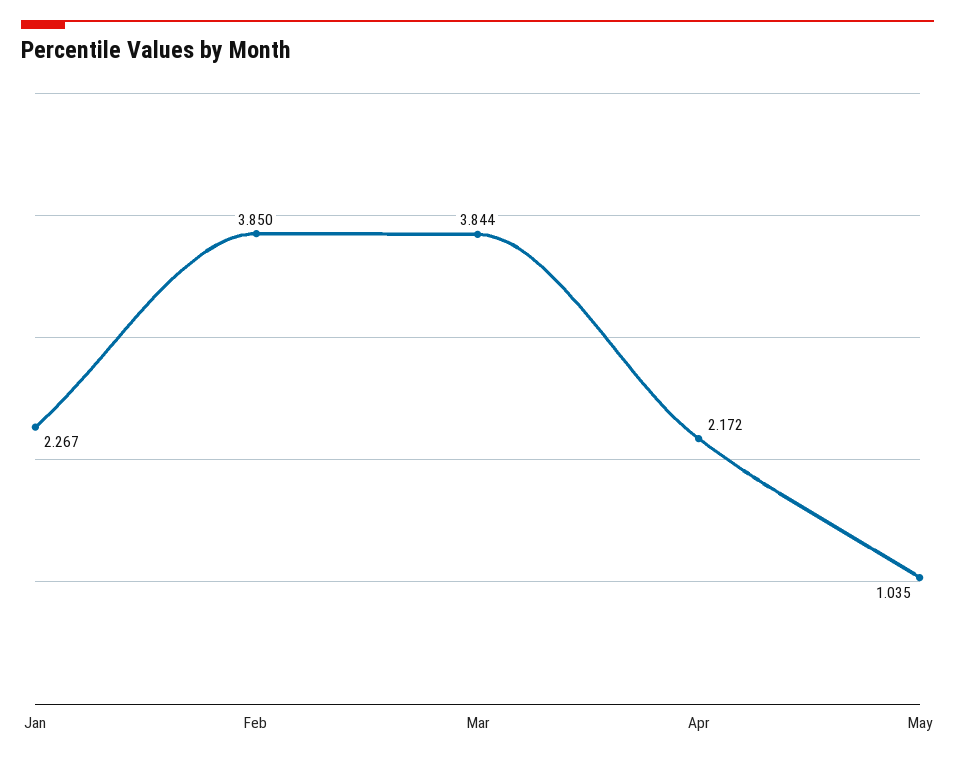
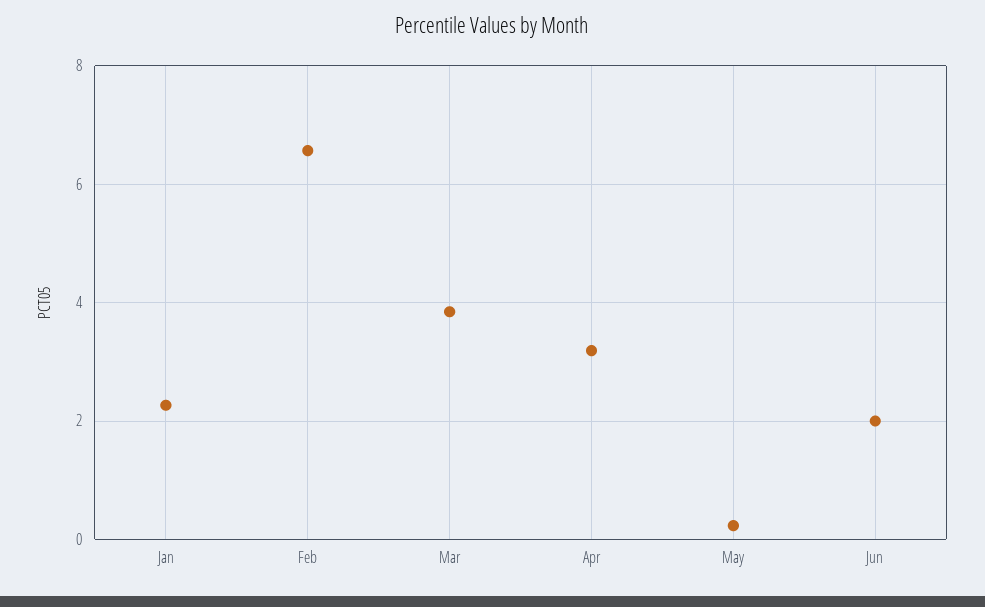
Feb: 3.85 -> 6.6
Apr: 2.172 -> 3.2
May: 1.035 -> 0.2
Jun: none -> 2

